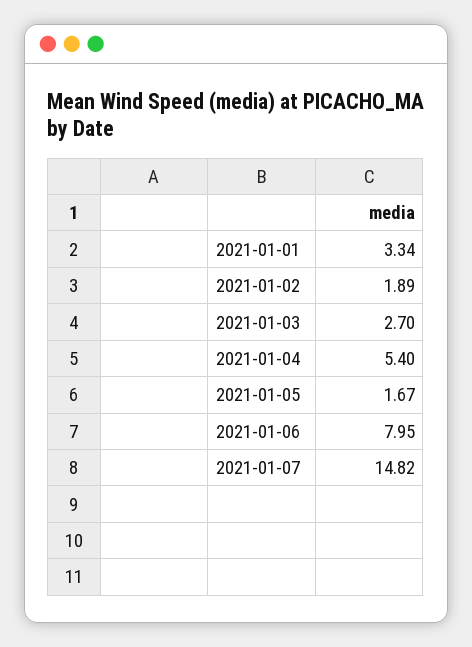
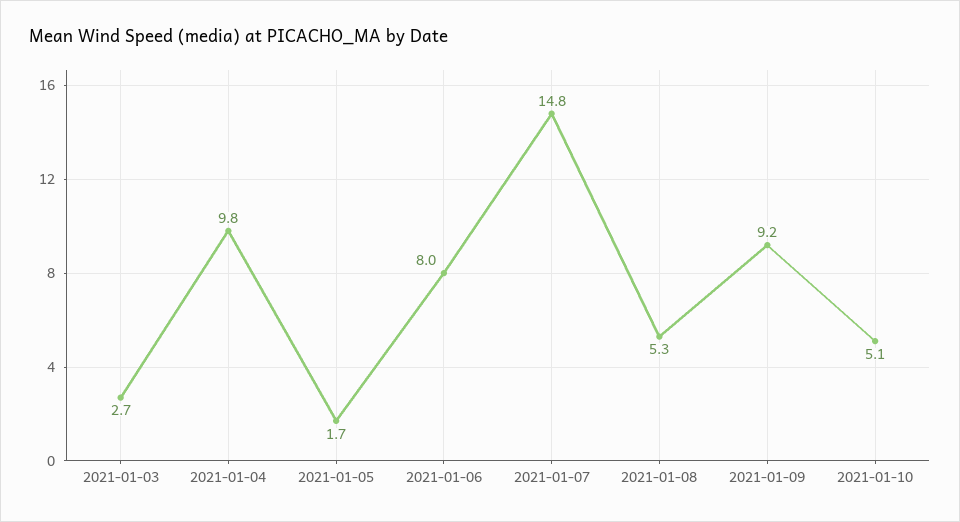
2021-01-01: 3.34 -> none
2021-01-02: 1.89 -> none
2021-01-04: 5.4 -> 9.8
2021-01-08: none -> 5.3
2021-01-09: none -> 9.2
2021-01-10: none -> 5.1

